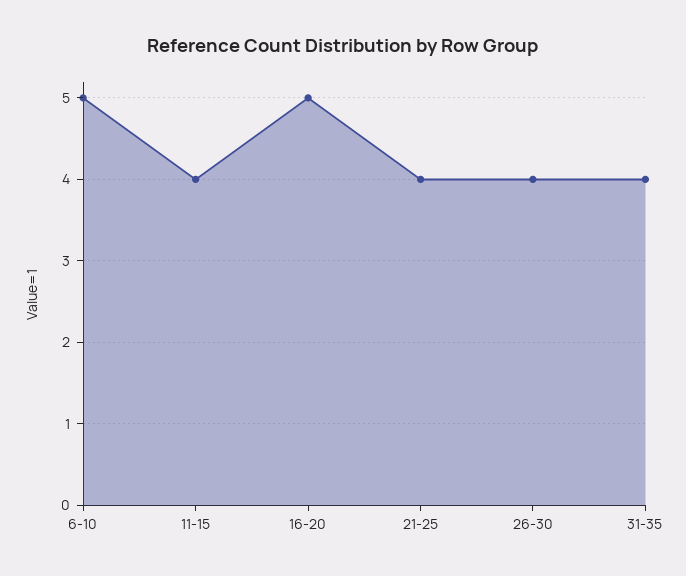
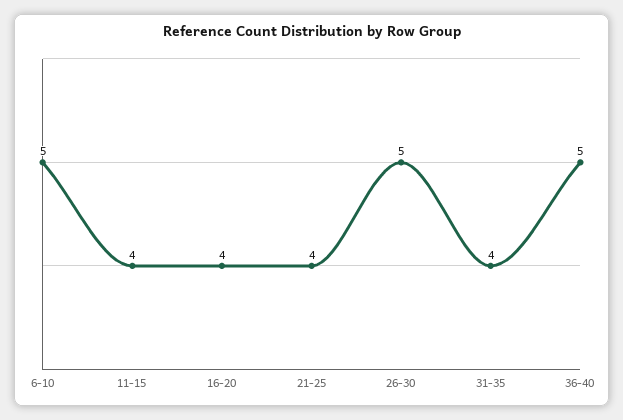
16-20: 5 -> 4
26-30: 4 -> 5
36-40: none -> 5

